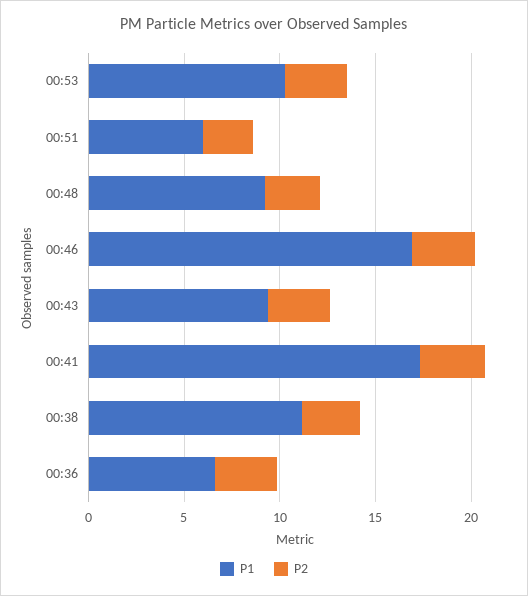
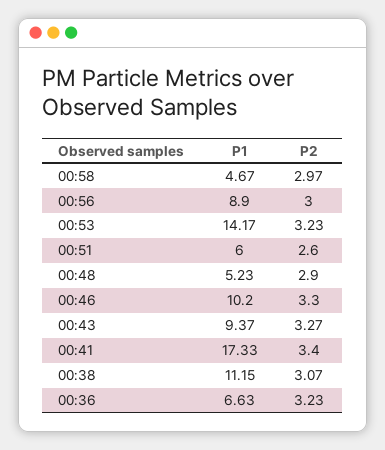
P1, 00:53: 10 -> 14.17
P1, 00:48: 9 -> 5.23
P1, 00:46: 17 -> 10.2
P1, 00:58: none -> 4.67
P2, 00:58: none -> 2.97
P1, 00:56: none -> 8.9
P2, 00:56: none -> 3

